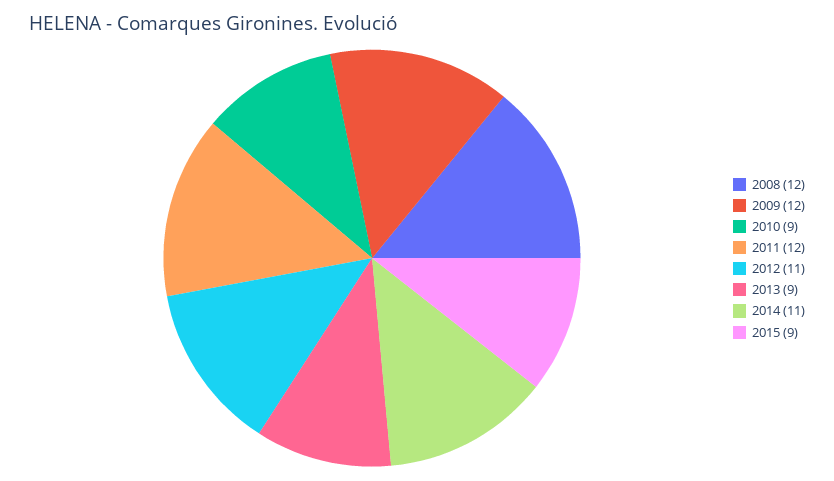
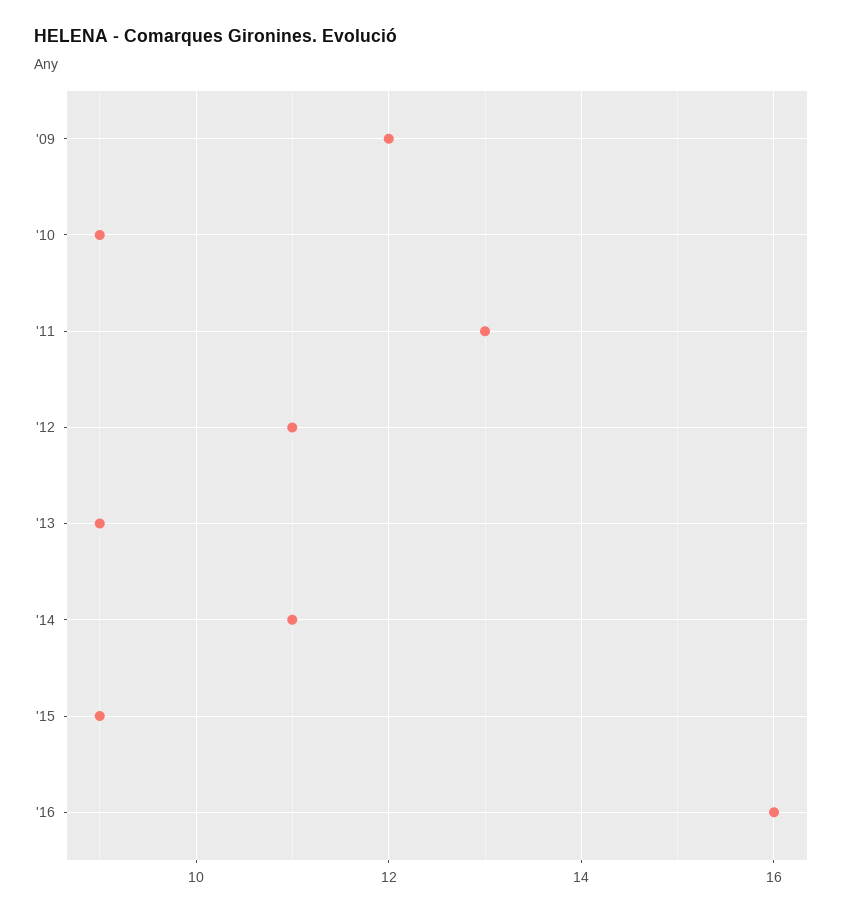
2008: 12 -> none
2011: 12 -> 13
'16: none -> 16

